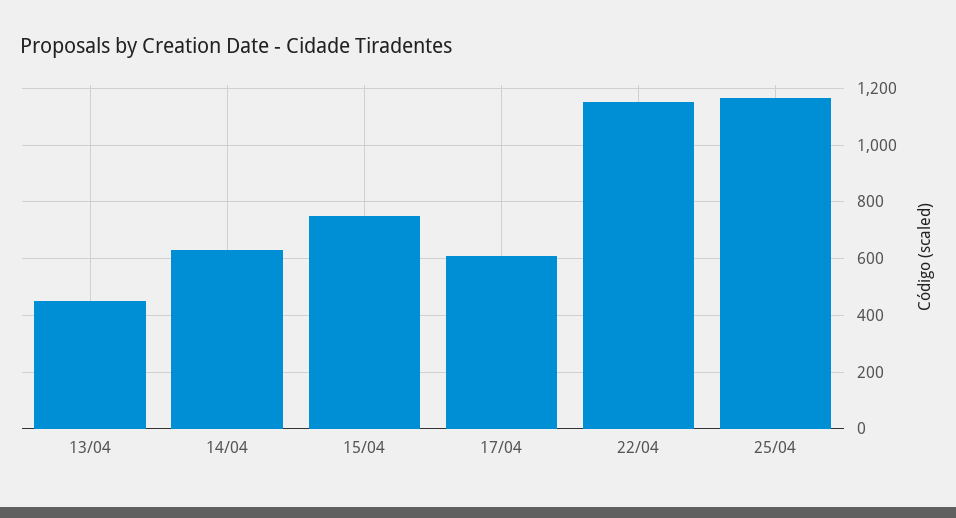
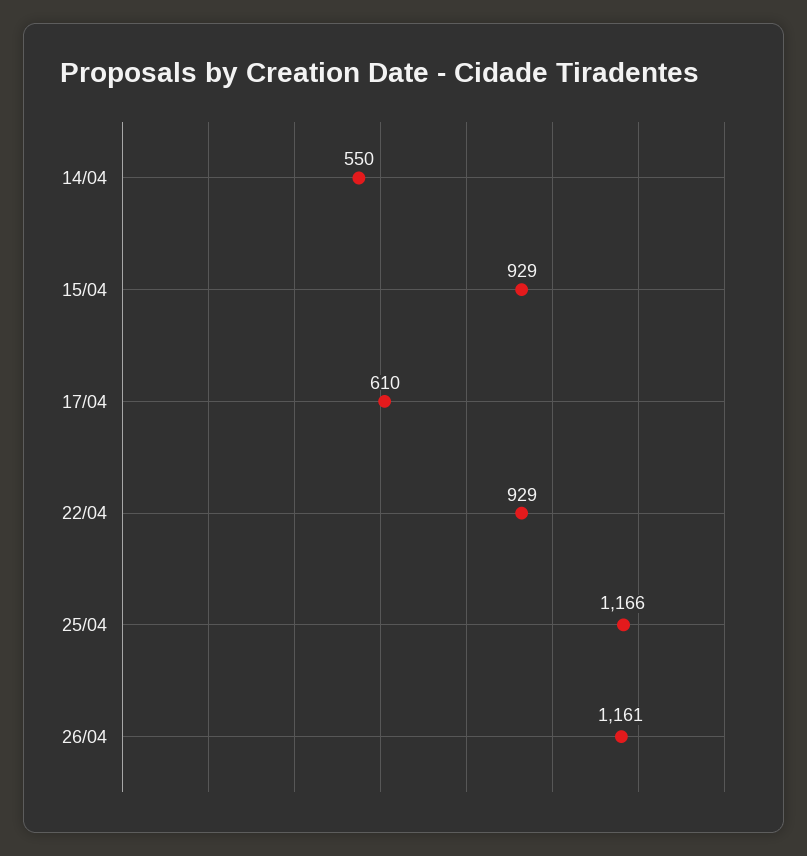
13/04: 450 -> none
14/04: 625 -> 550
15/04: 750 -> 929
22/04: 1150 -> 929
26/04: none -> 1161

